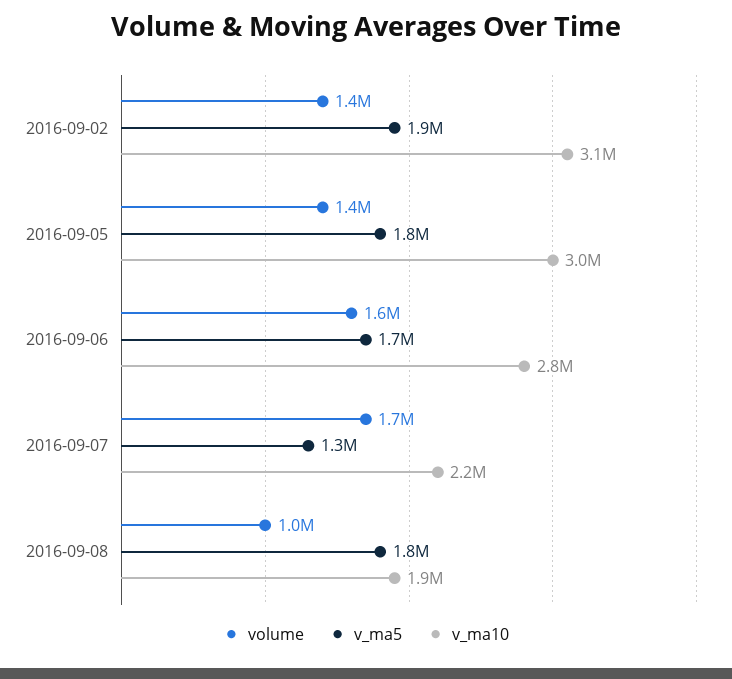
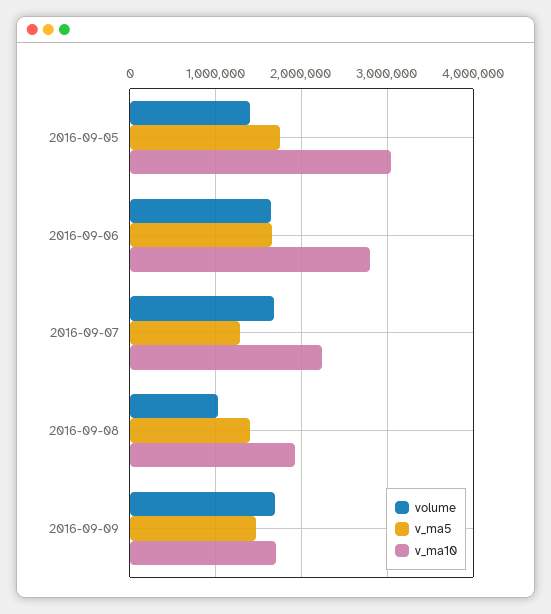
volume, 2016-09-02: 1400000 -> none
v_ma5, 2016-09-02: 1900000 -> none
v_ma10, 2016-09-02: 3100000 -> none
v_ma5, 2016-09-08: 1800000 -> 1400000
volume, 2016-09-09: none -> 1700000
v_ma5, 2016-09-09: none -> 1500000
v_ma10, 2016-09-09: none -> 1700000

